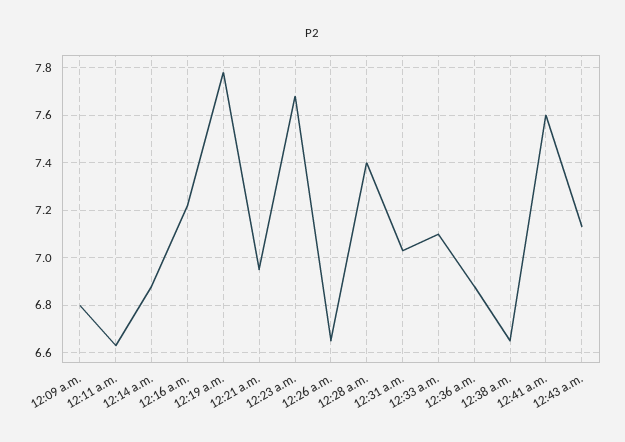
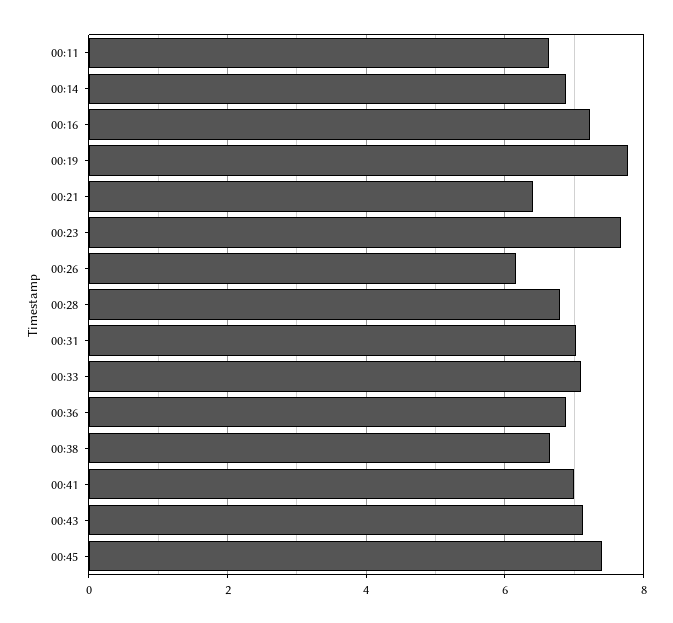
12:09 a.m.: 6.8 -> none
12:21 a.m.: 6.95 -> 6.4
12:26 a.m.: 6.65 -> 6.2
12:28 a.m.: 7.4 -> 6.8
12:41 a.m.: 7.6 -> 7
00:45: none -> 7.4

